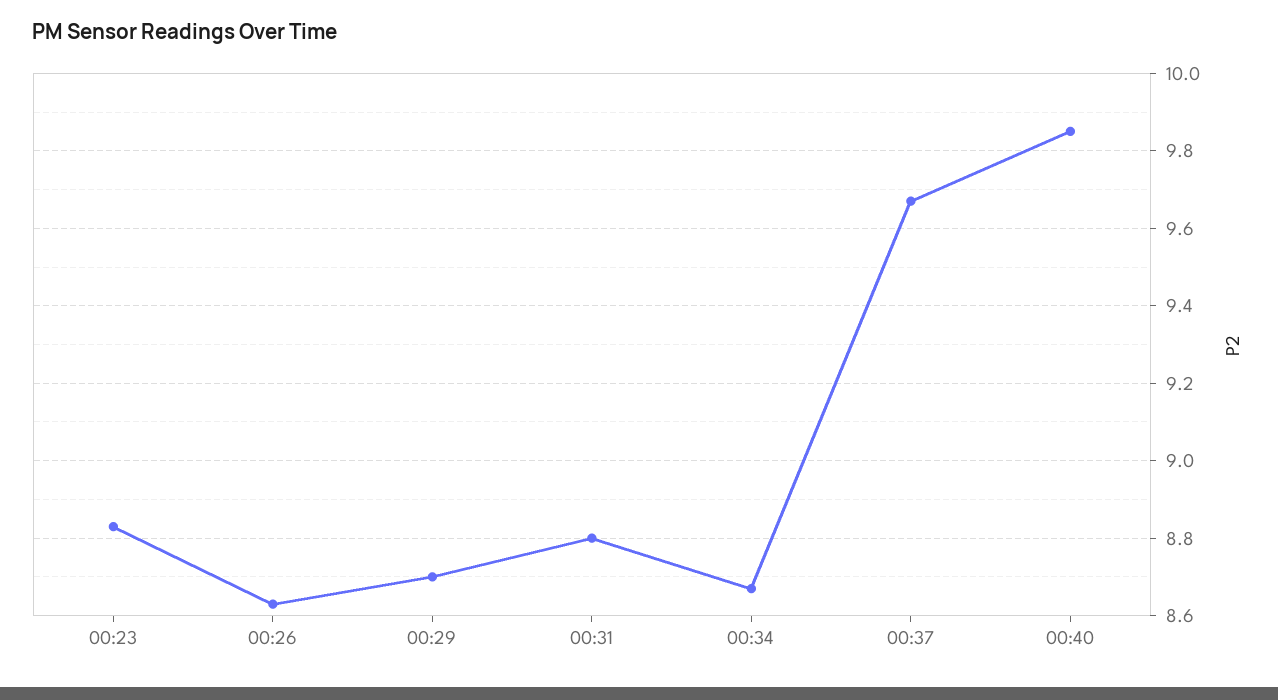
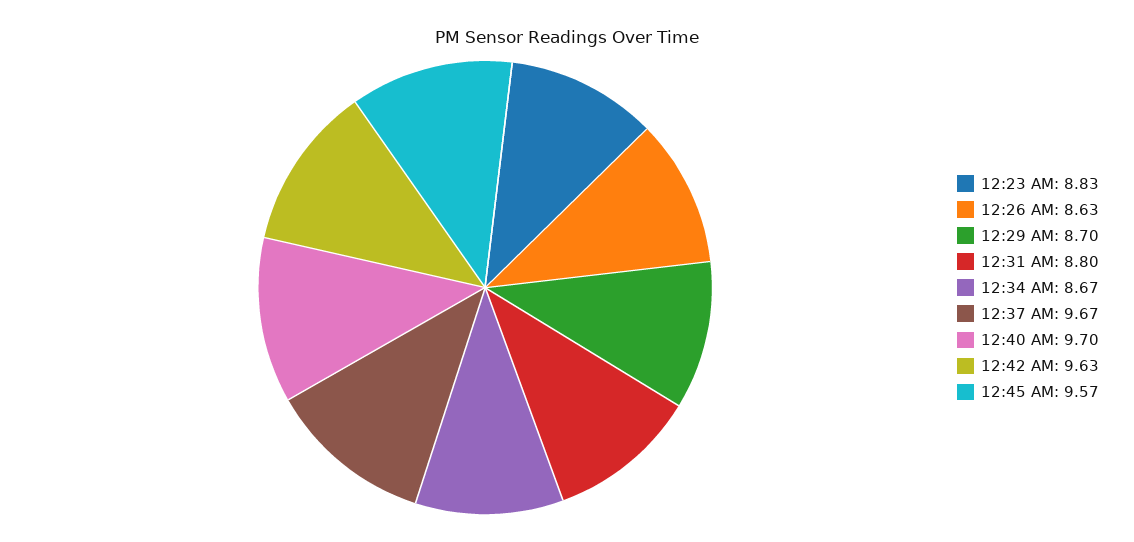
00:40: 9.85 -> 9.7
12:42 AM: none -> 9.63
12:45 AM: none -> 9.57

